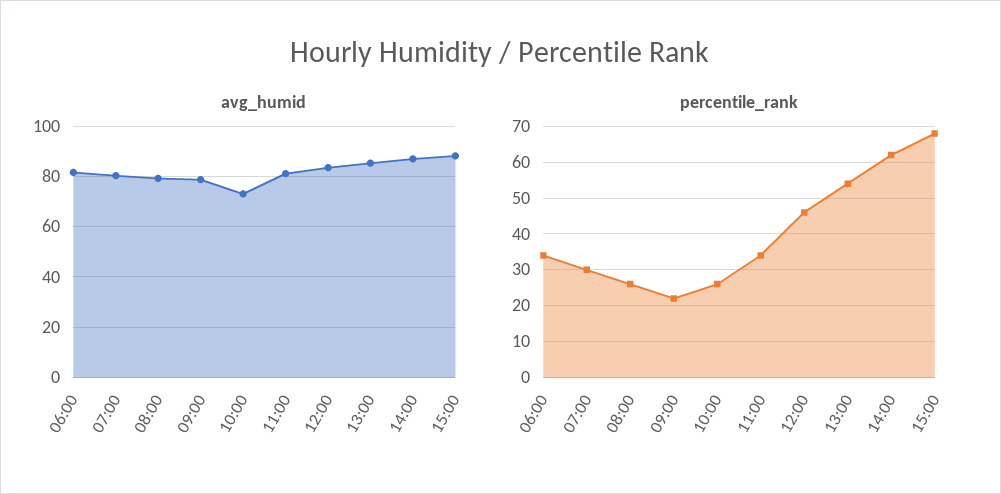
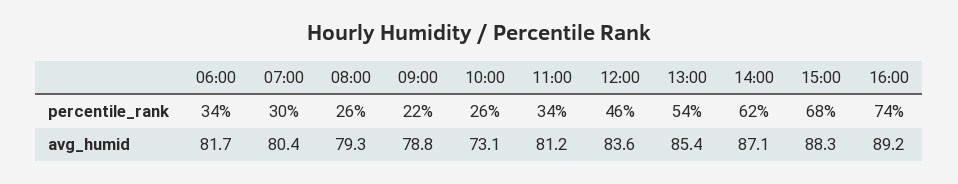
percentile_rank, 16:00: none -> 74
avg_humid, 16:00: none -> 89.2

